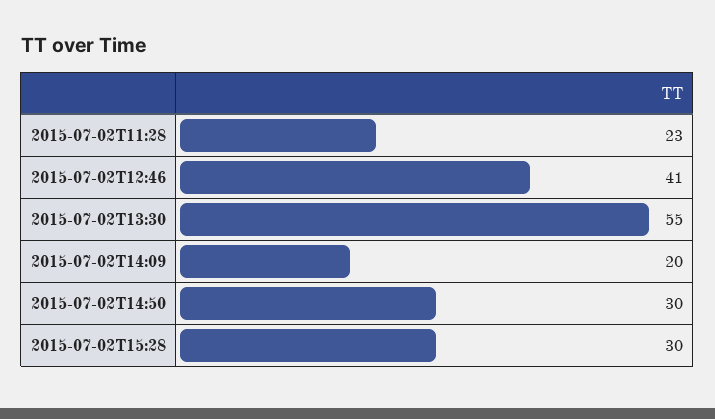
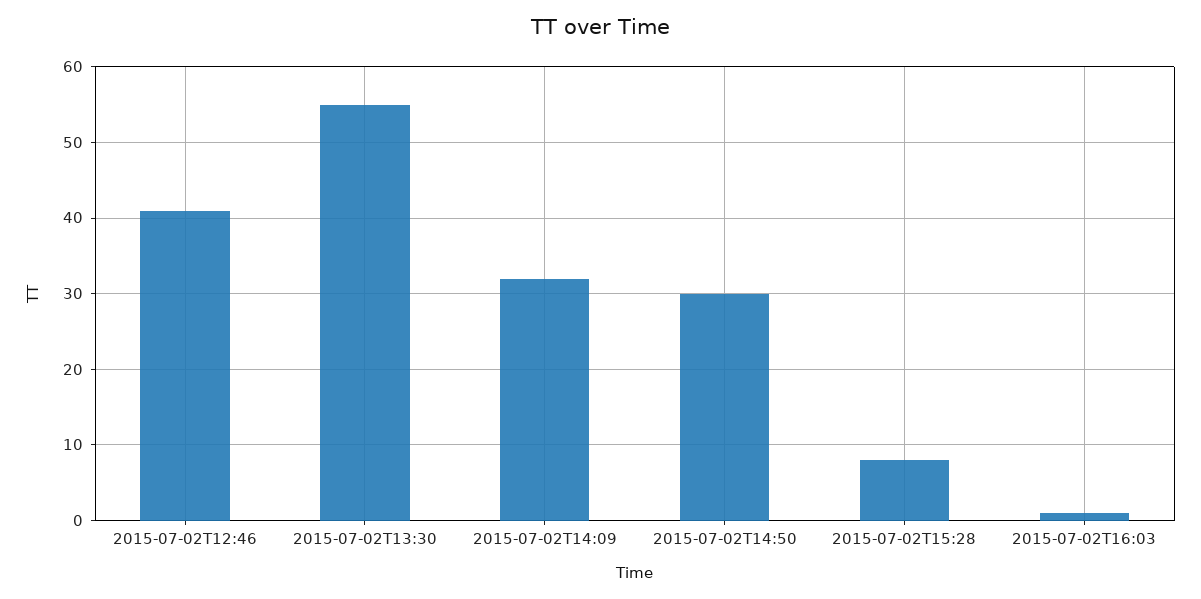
2015-07-02T11:28: 23 -> none
2015-07-02T14:09: 20 -> 32
2015-07-02T15:28: 30 -> 8
2015-07-02T16:03: none -> 1

